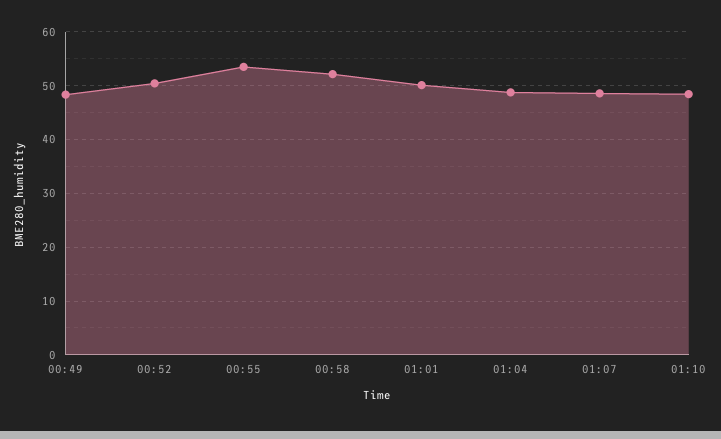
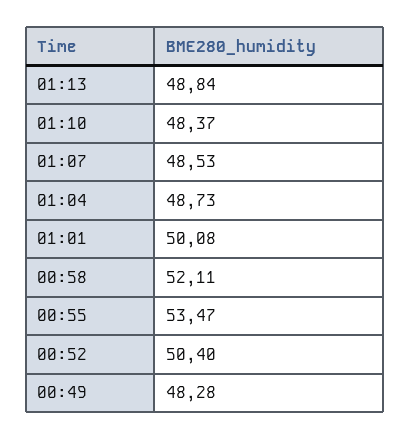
01:13: none -> 48.84

